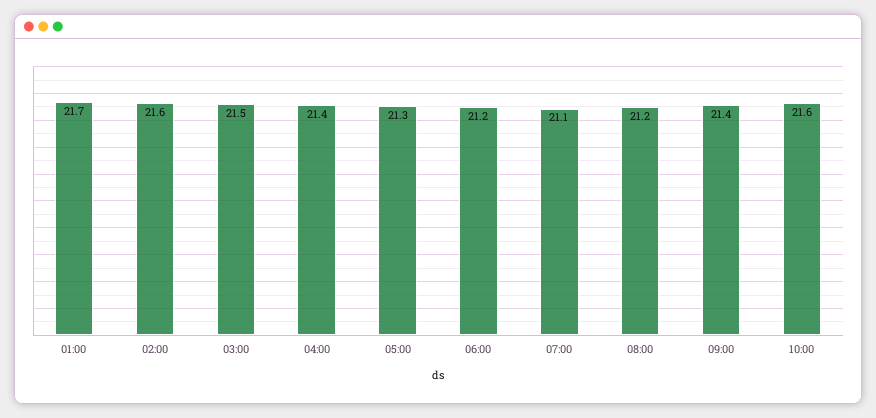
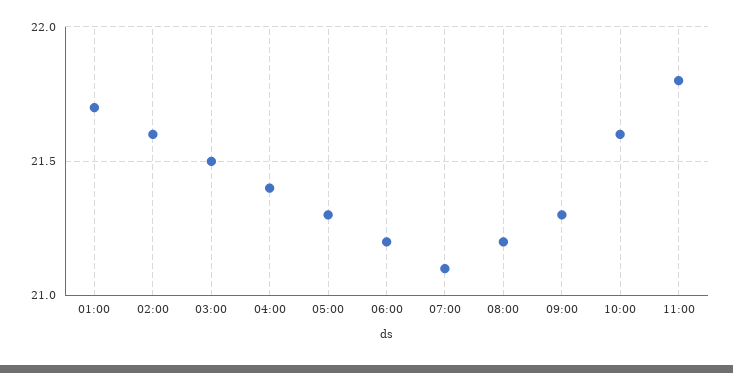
09:00: 21.4 -> 21.3
11:00: none -> 21.8

